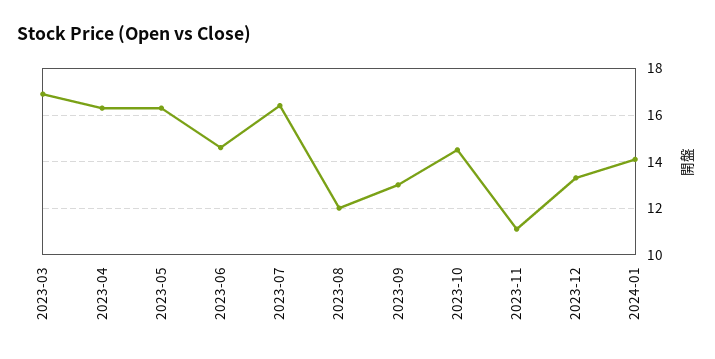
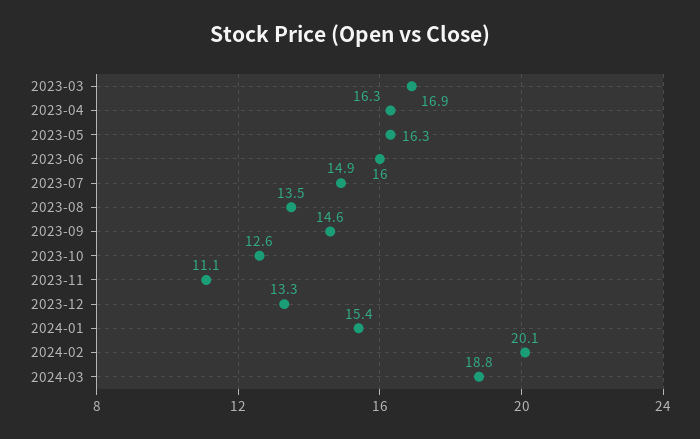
2023-06: 14.5 -> 16
2023-07: 16.5 -> 14.9
2023-08: 12 -> 13.5
2023-09: 13 -> 14.6
2023-10: 14.5 -> 12.6
2024-01: 14 -> 15.4
2024-02: none -> 20.1
2024-03: none -> 18.8

